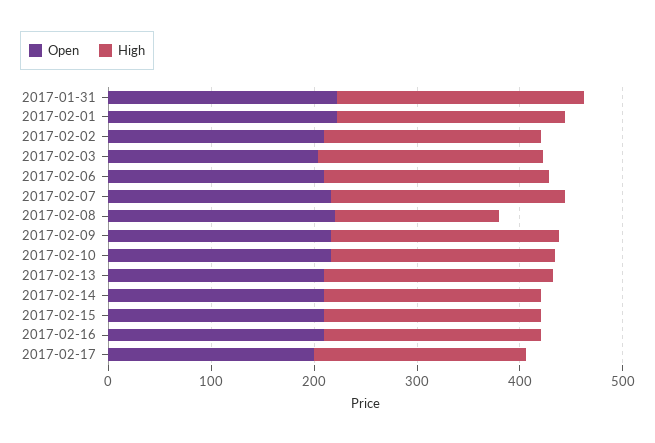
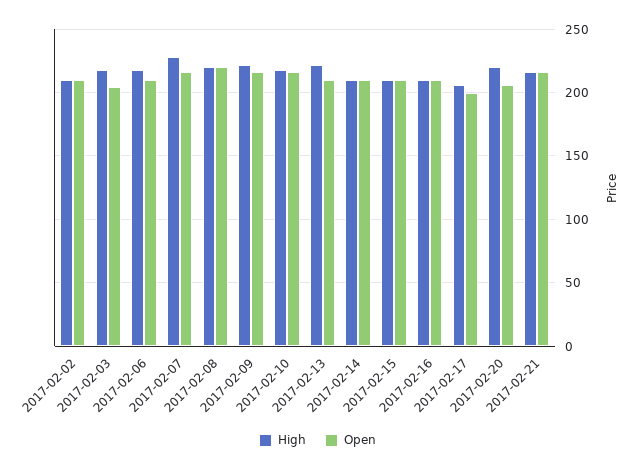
Open, 2017-01-31: 220 -> none
High, 2017-01-31: 240 -> none
Open, 2017-02-01: 220 -> none
High, 2017-02-01: 220 -> none
High, 2017-02-08: 160 -> 220
High, 2017-02-20: none -> 220
Open, 2017-02-20: none -> 205
High, 2017-02-21: none -> 215
Open, 2017-02-21: none -> 215

